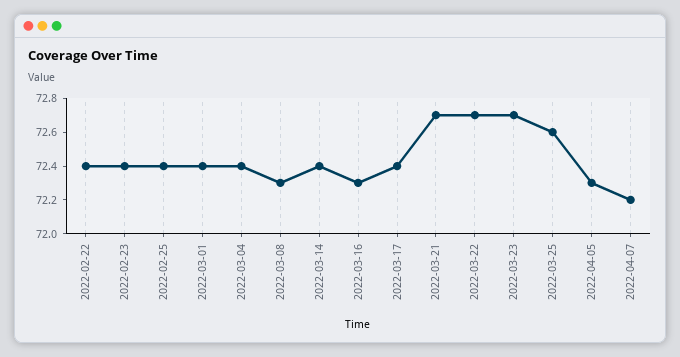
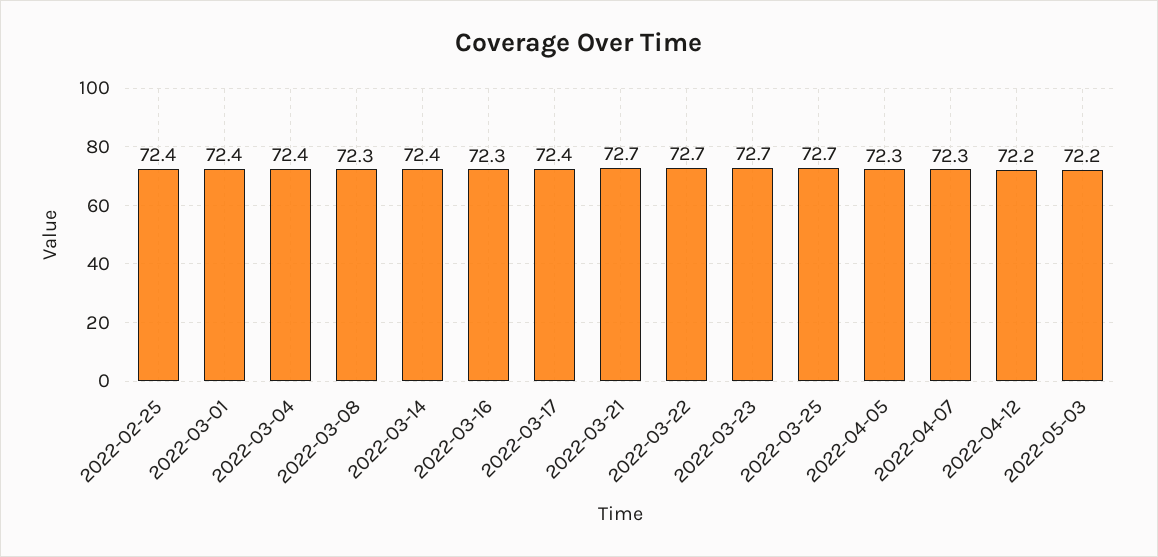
2022-02-22: 72.4 -> none
2022-02-23: 72.4 -> none
2022-03-25: 72.6 -> 72.7
2022-04-07: 72.2 -> 72.3
2022-04-12: none -> 72.2
2022-05-03: none -> 72.2

